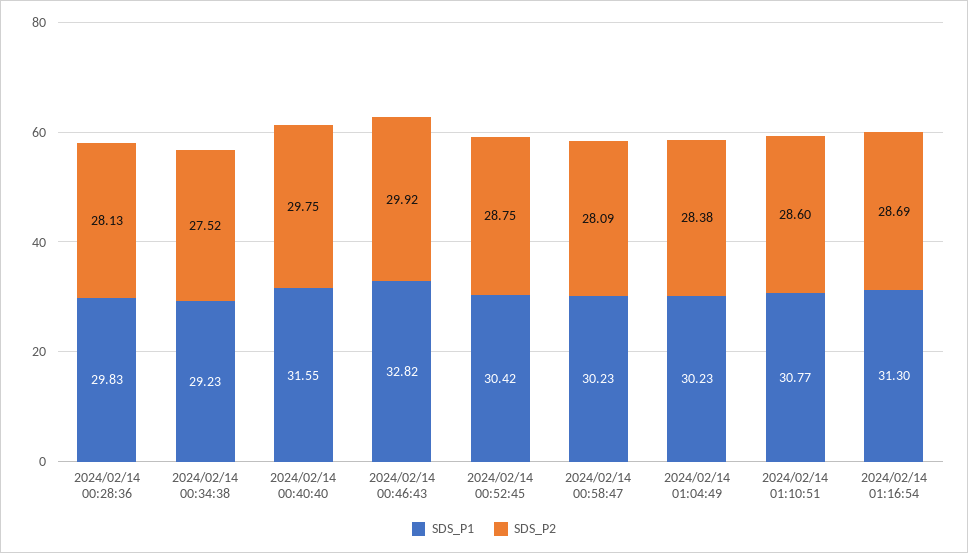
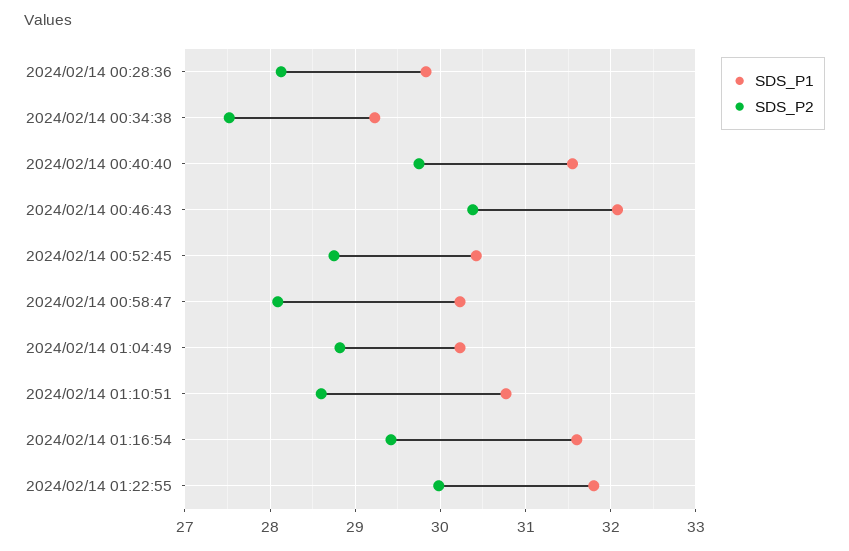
SDS_P1, 2024/02/14 00:46:43: 32.82 -> 32.1
SDS_P2, 2024/02/14 00:46:43: 29.92 -> 30.4
SDS_P2, 2024/02/14 01:04:49: 28.38 -> 28.8
SDS_P1, 2024/02/14 01:16:54: 31.3 -> 31.6
SDS_P2, 2024/02/14 01:16:54: 28.69 -> 29.4
SDS_P1, 2024/02/14 01:22:55: none -> 31.8
SDS_P2, 2024/02/14 01:22:55: none -> 30

